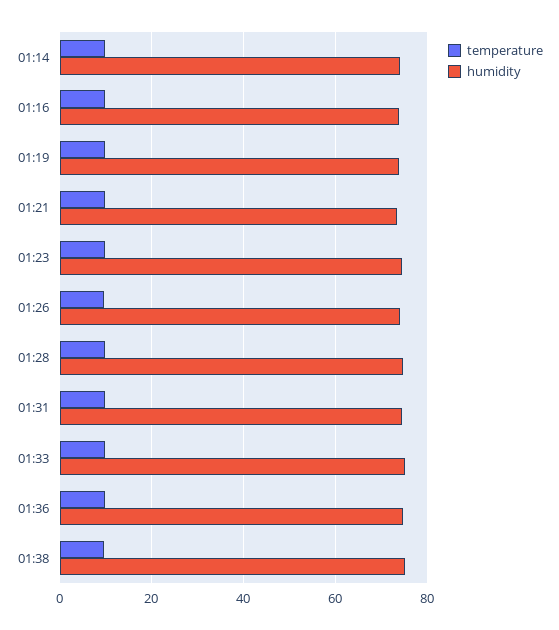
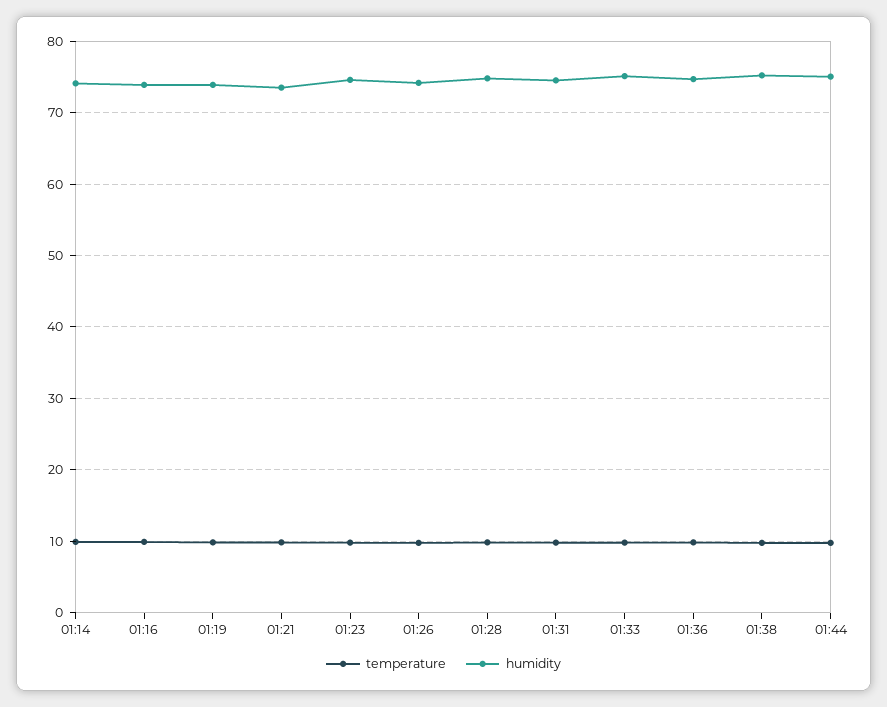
temperature, 01:44: none -> 10
humidity, 01:44: none -> 75

